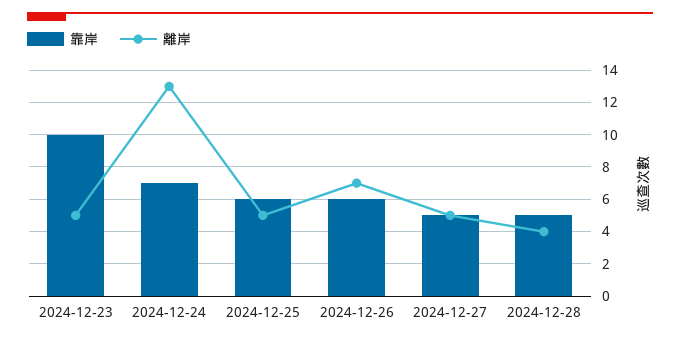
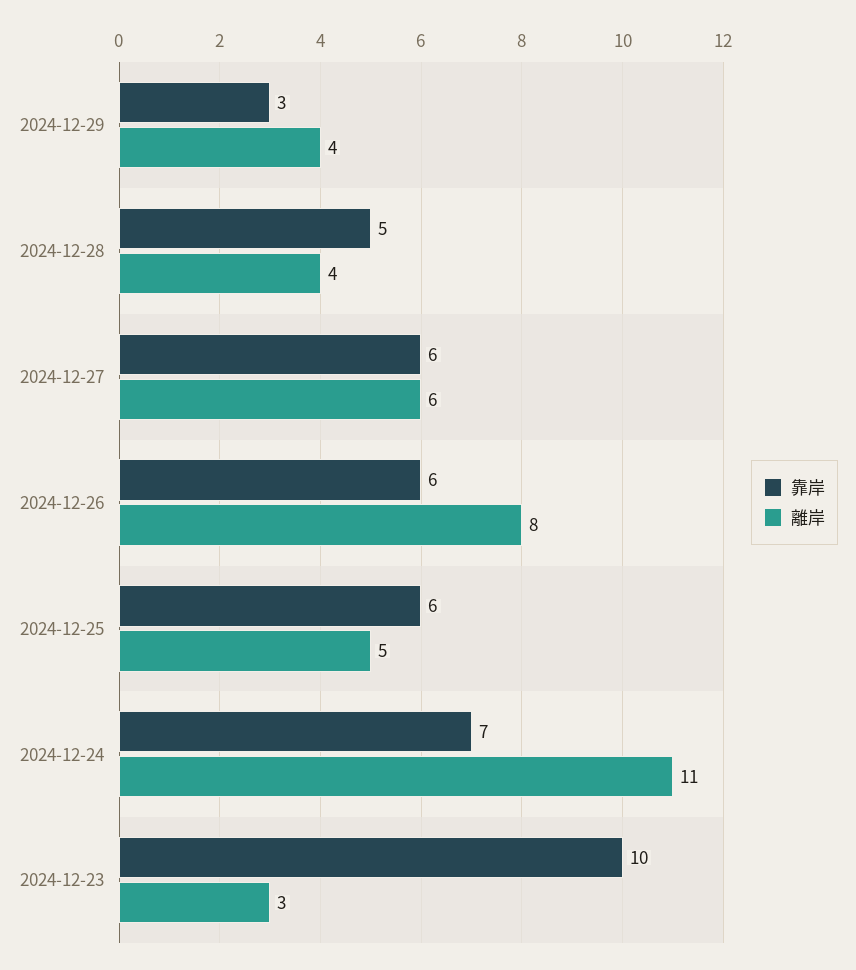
離岸, 2024-12-23: 5 -> 3
離岸, 2024-12-24: 13 -> 11
離岸, 2024-12-26: 7 -> 8
靠岸, 2024-12-27: 5 -> 6
離岸, 2024-12-27: 5 -> 6
靠岸, 2024-12-29: none -> 3
離岸, 2024-12-29: none -> 4

